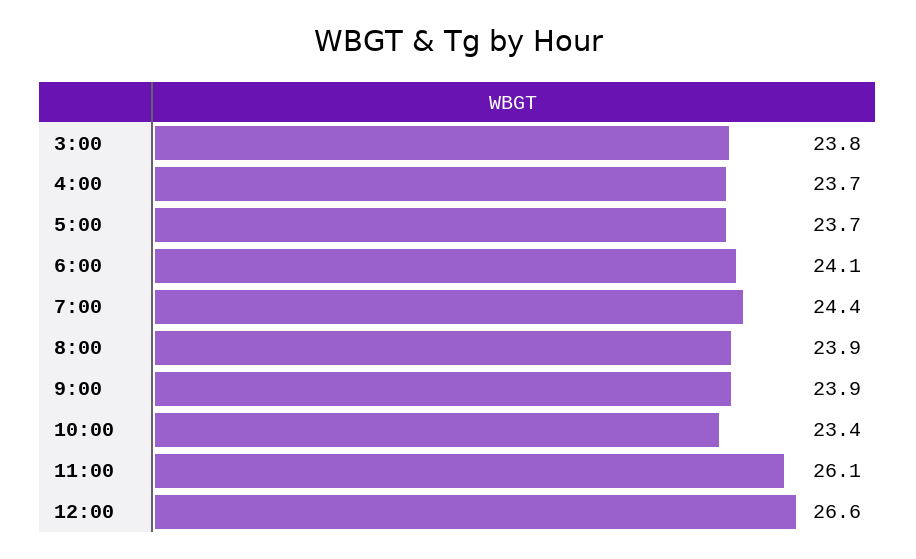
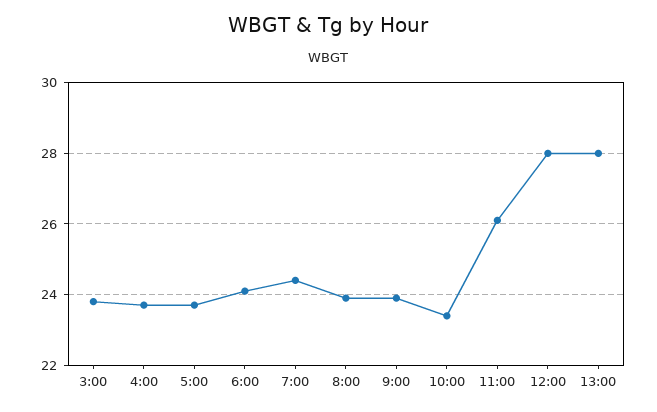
12:00: 26.6 -> 28
13:00: none -> 28

